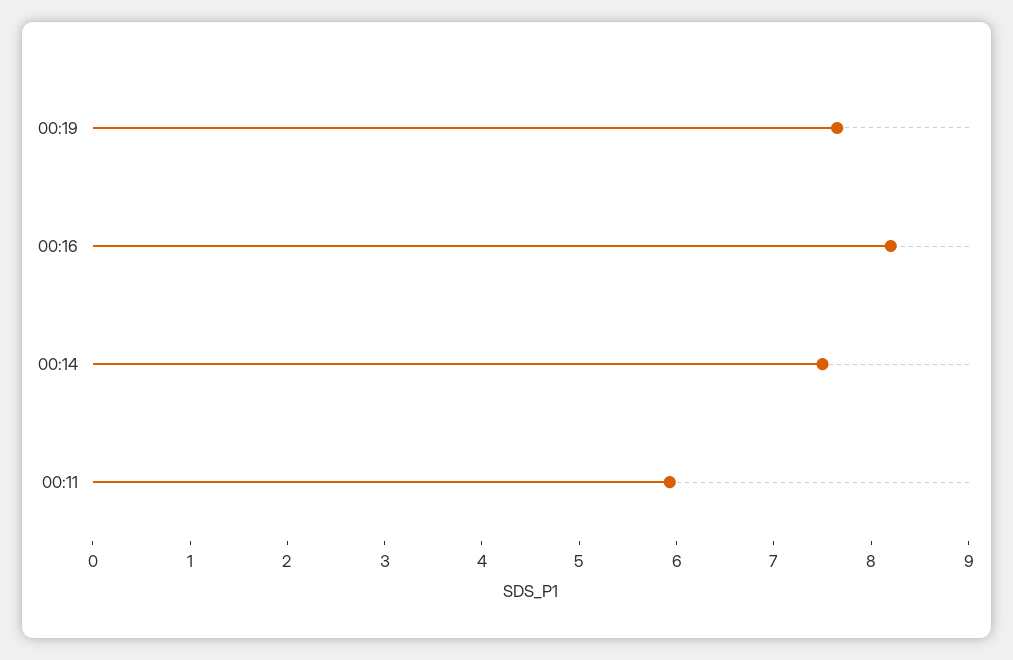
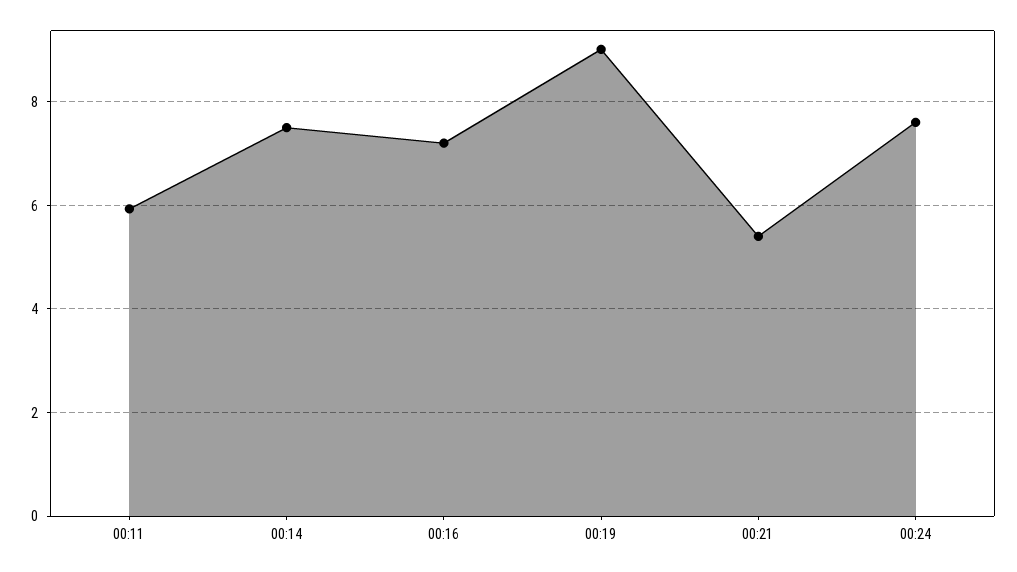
00:19: 7.6 -> 9
00:16: 8.2 -> 7.2
00:21: none -> 5.4
00:24: none -> 7.6

